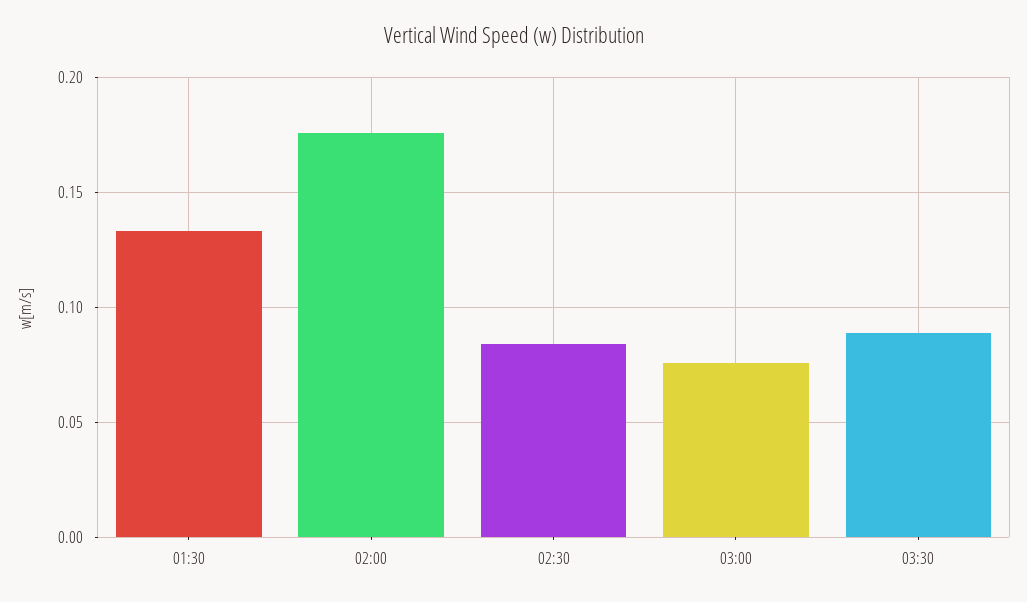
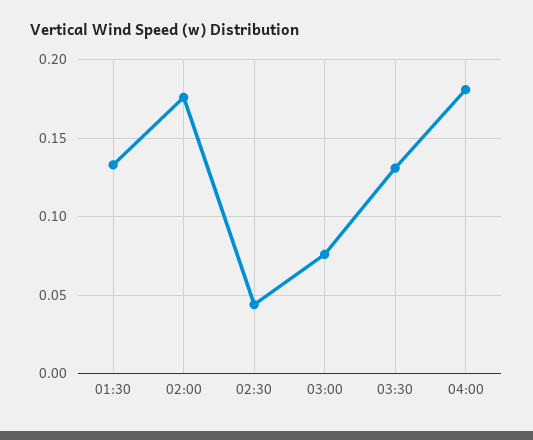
02:30: 0.085 -> 0.045
03:30: 0.09 -> 0.13
04:00: none -> 0.18

